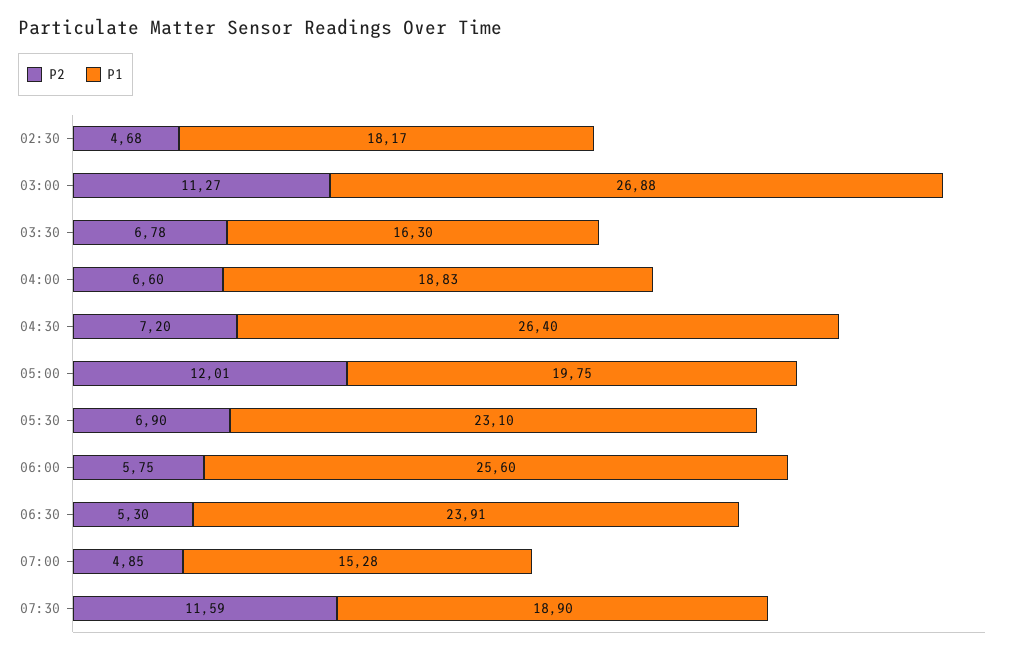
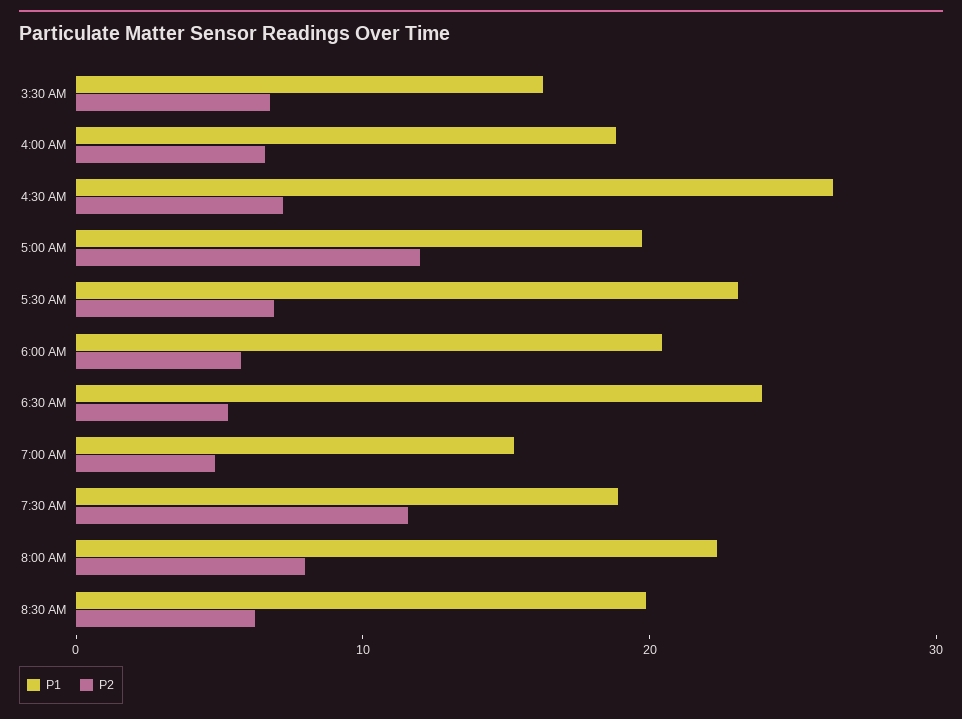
P2, 02:30: 4.68 -> none
P1, 02:30: 18.17 -> none
P2, 03:00: 11.27 -> none
P1, 03:00: 26.88 -> none
P1, 06:00: 25.6 -> 20
P1, 8:00 AM: none -> 22
P2, 8:00 AM: none -> 8
P1, 8:30 AM: none -> 20
P2, 8:30 AM: none -> 6

